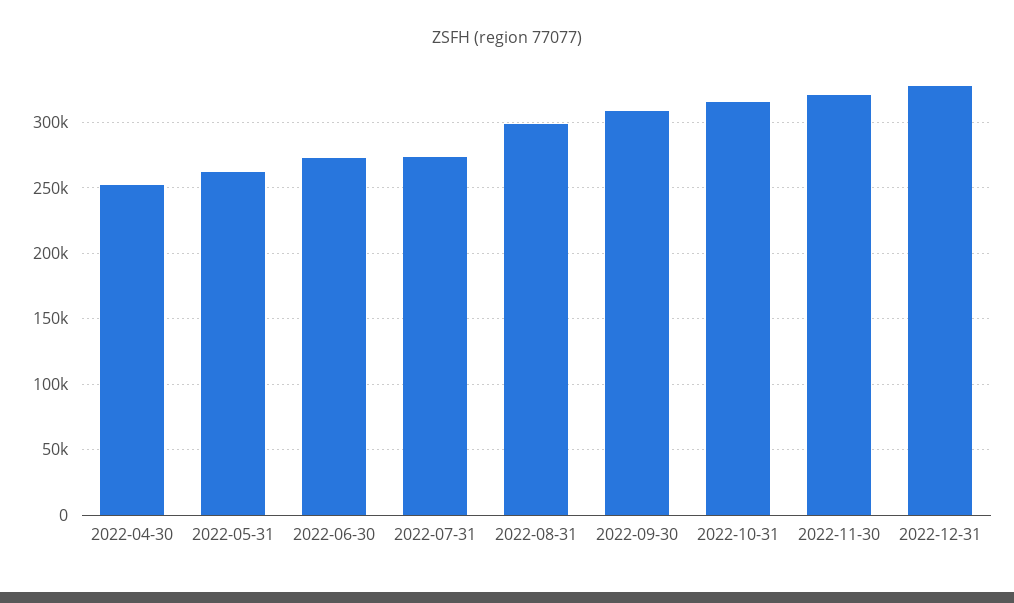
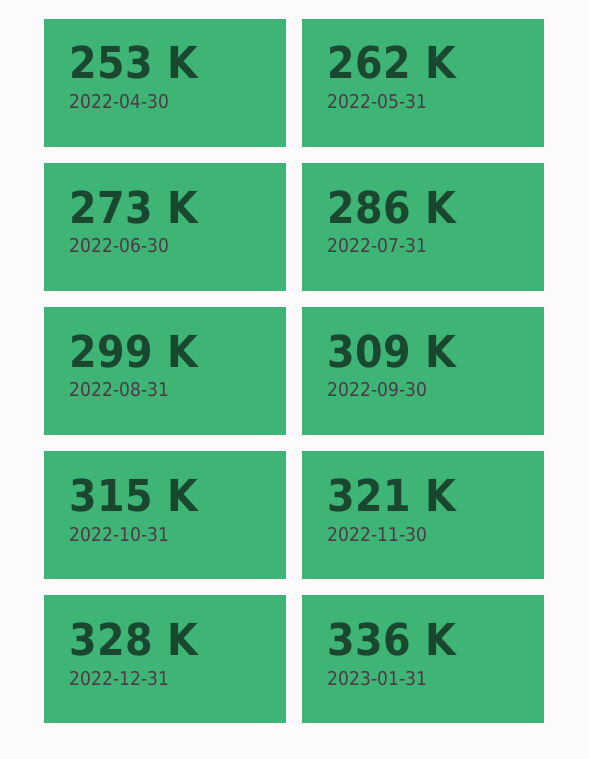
2022-07-31: 275000 -> 286000
2023-01-31: none -> 336000

